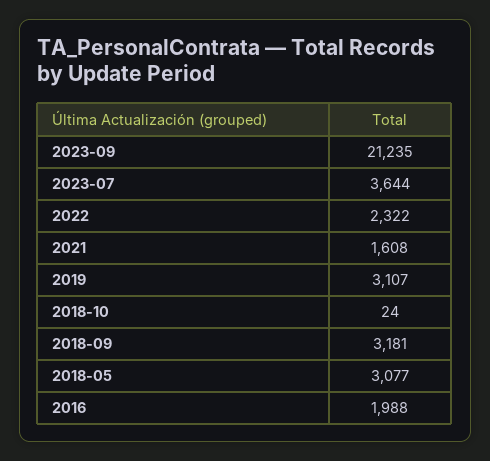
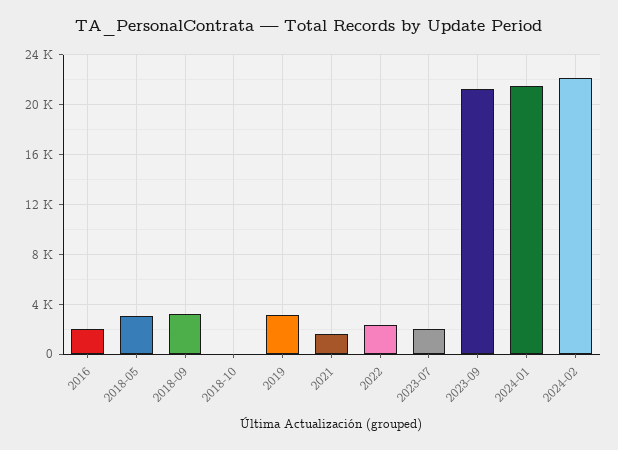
2023-07: 3644 -> 2000
2024-01: none -> 21500
2024-02: none -> 22000

